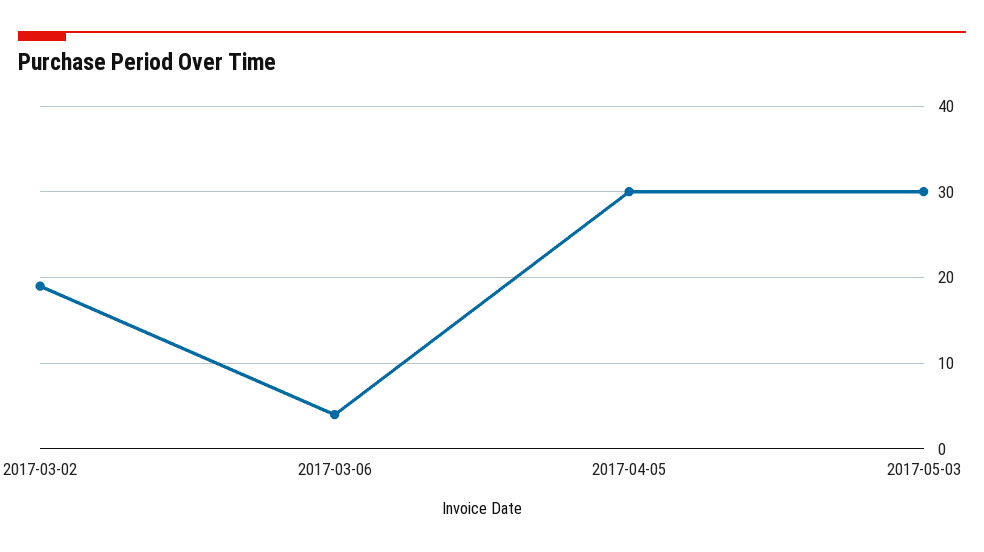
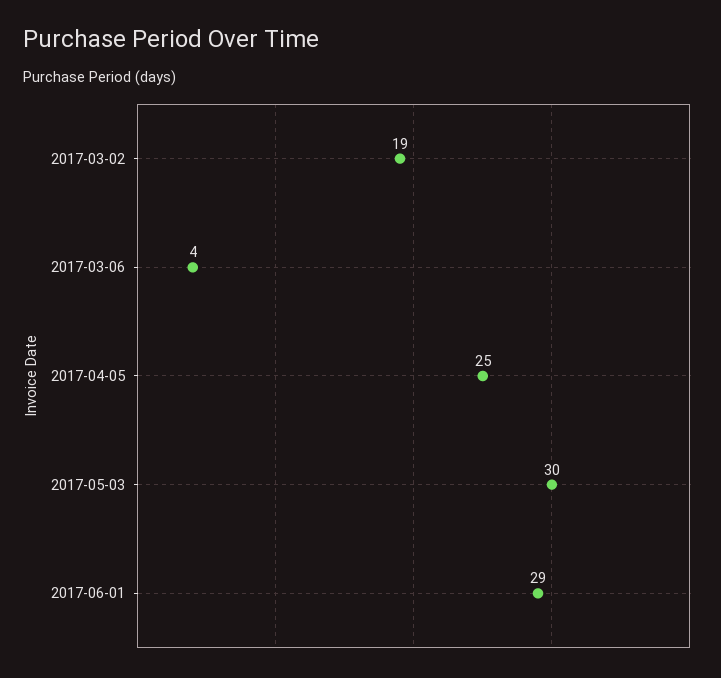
2017-04-05: 30 -> 25
2017-06-01: none -> 29

